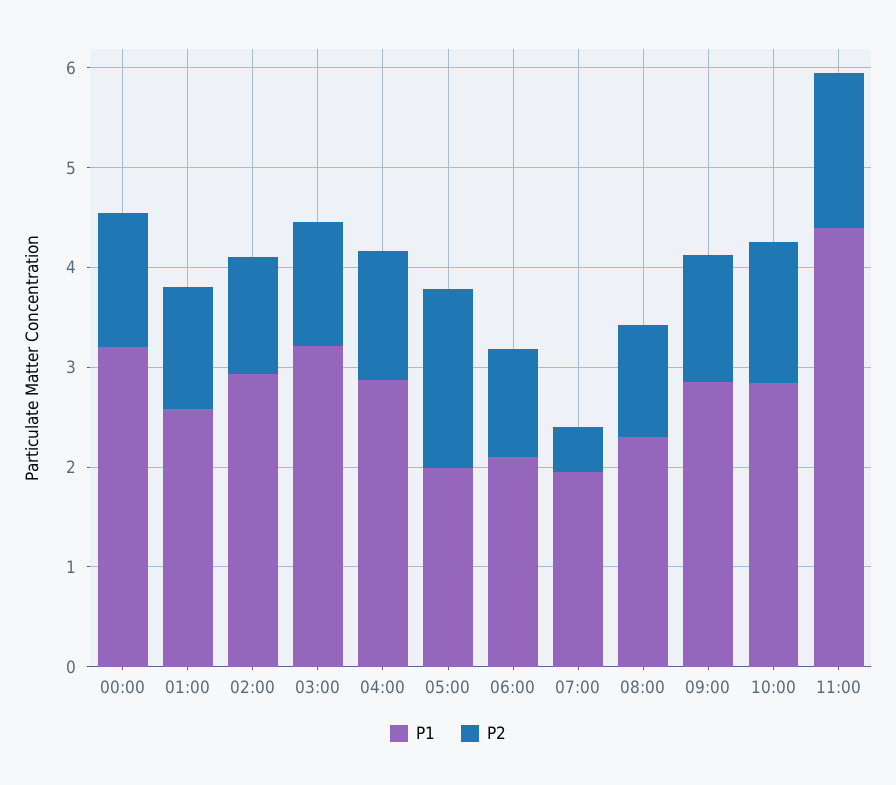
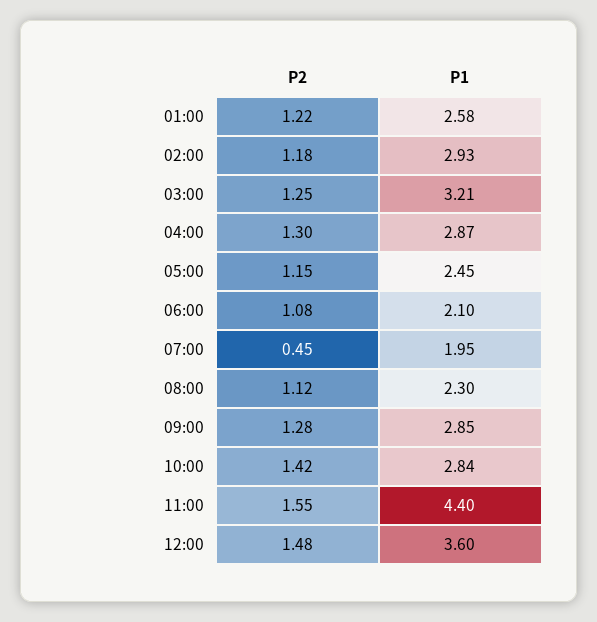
P1, 00:00: 3.2 -> none
P2, 00:00: 1.4 -> none
P1, 05:00: 2 -> 2.45
P2, 05:00: 1.8 -> 1.15
P2, 12:00: none -> 1.48
P1, 12:00: none -> 3.6

